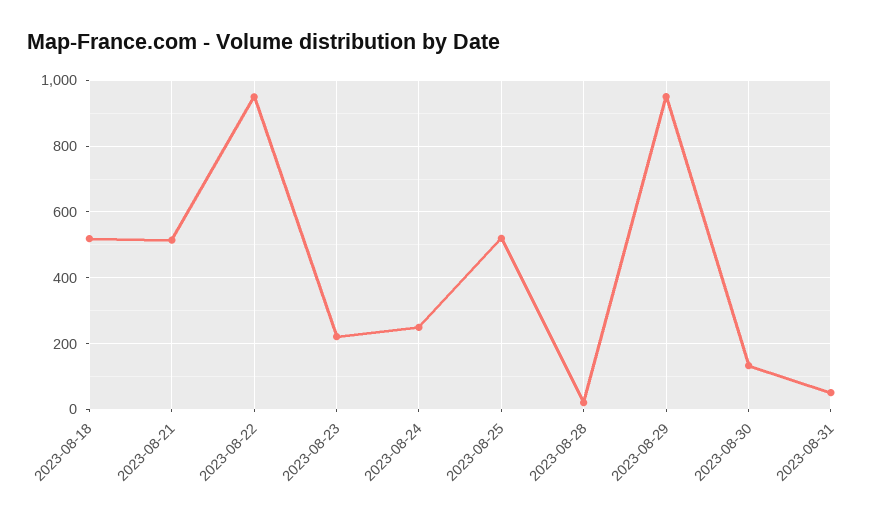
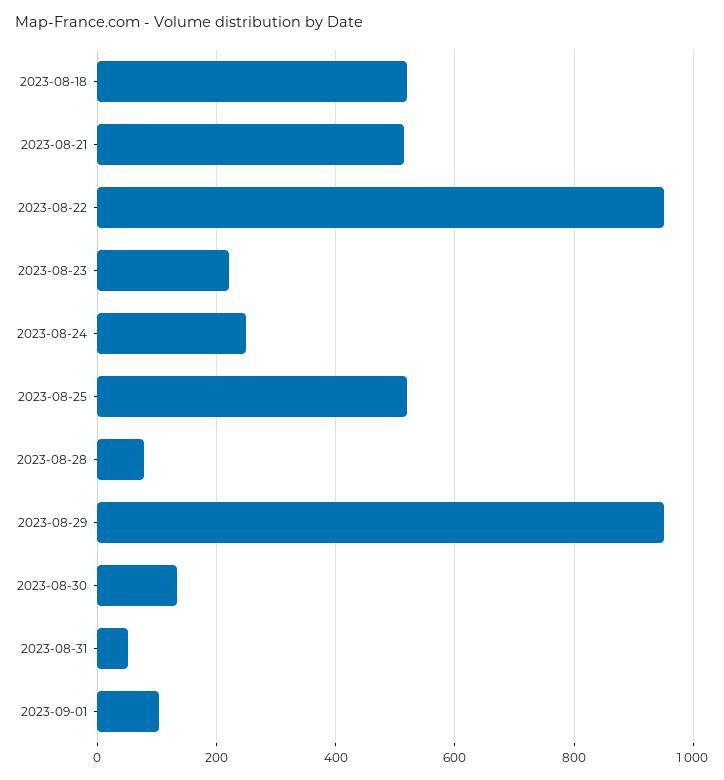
2023-08-28: 20 -> 80
2023-09-01: none -> 100

